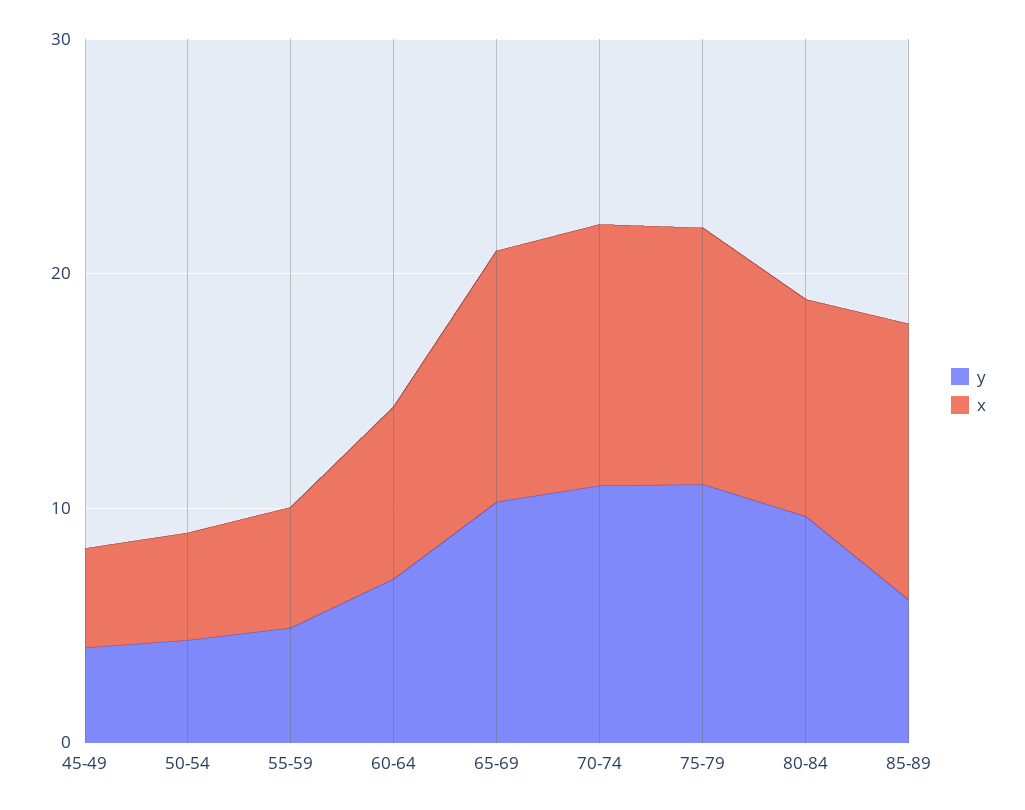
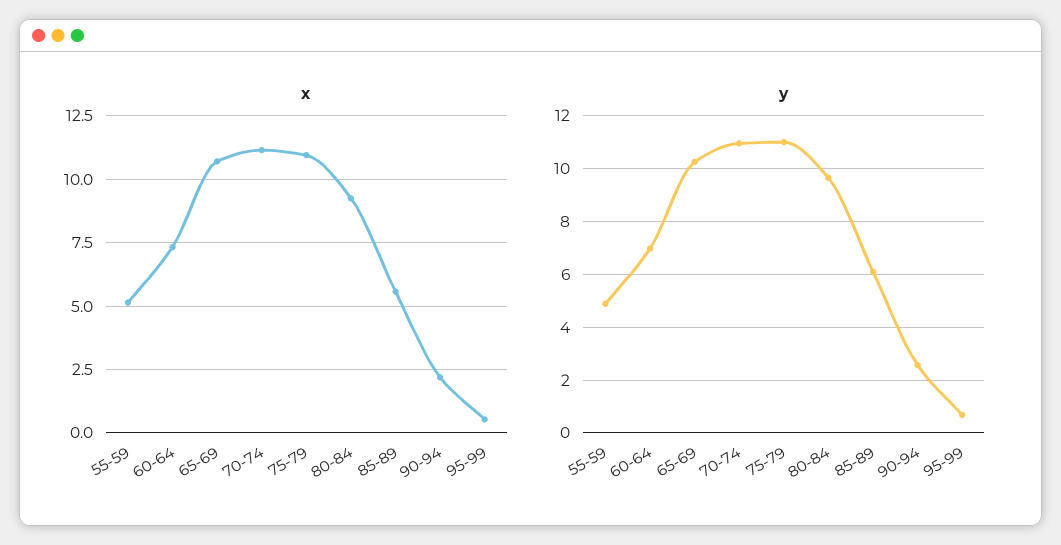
y, 45-49: 4 -> none
x, 45-49: 4 -> none
y, 50-54: 4 -> none
x, 50-54: 4 -> none
x, 85-89: 12 -> 5.5
x, 90-94: none -> 2.25
x, 95-99: none -> 0.5
y, 90-94: none -> 2.5
y, 95-99: none -> 0.75

